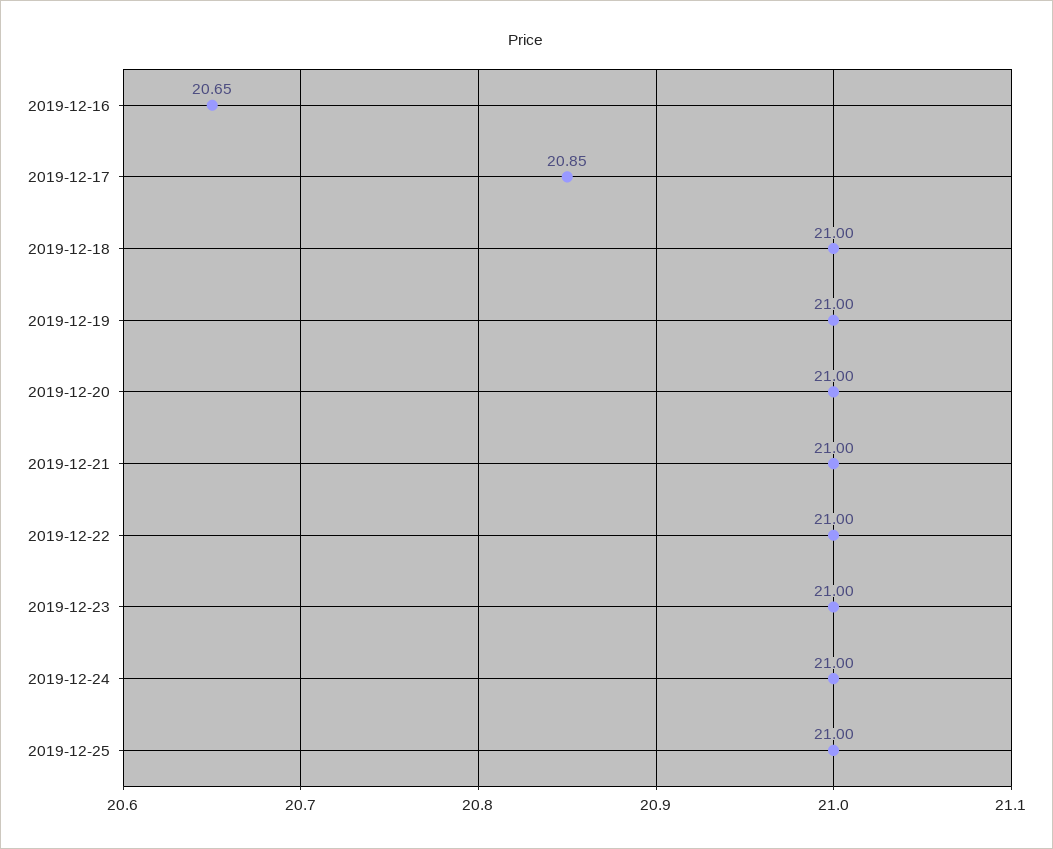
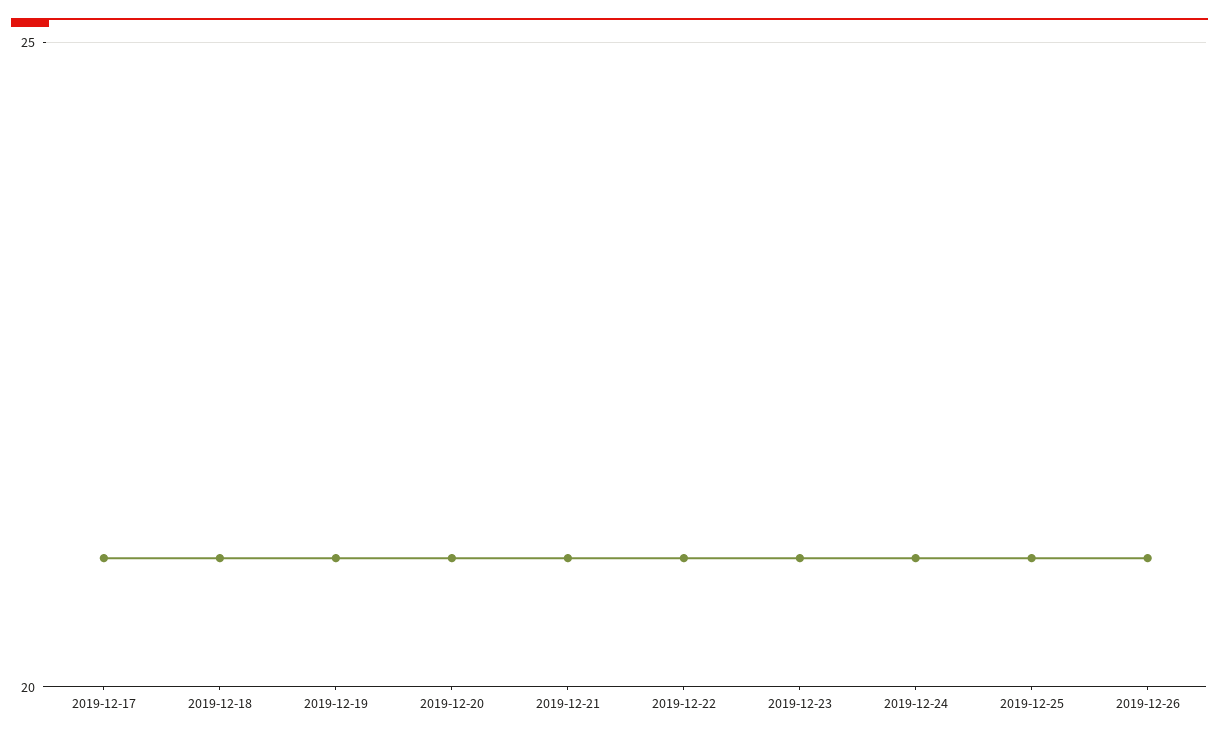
2019-12-16: 20.65 -> none
2019-12-17: 20.85 -> 21
2019-12-26: none -> 21

